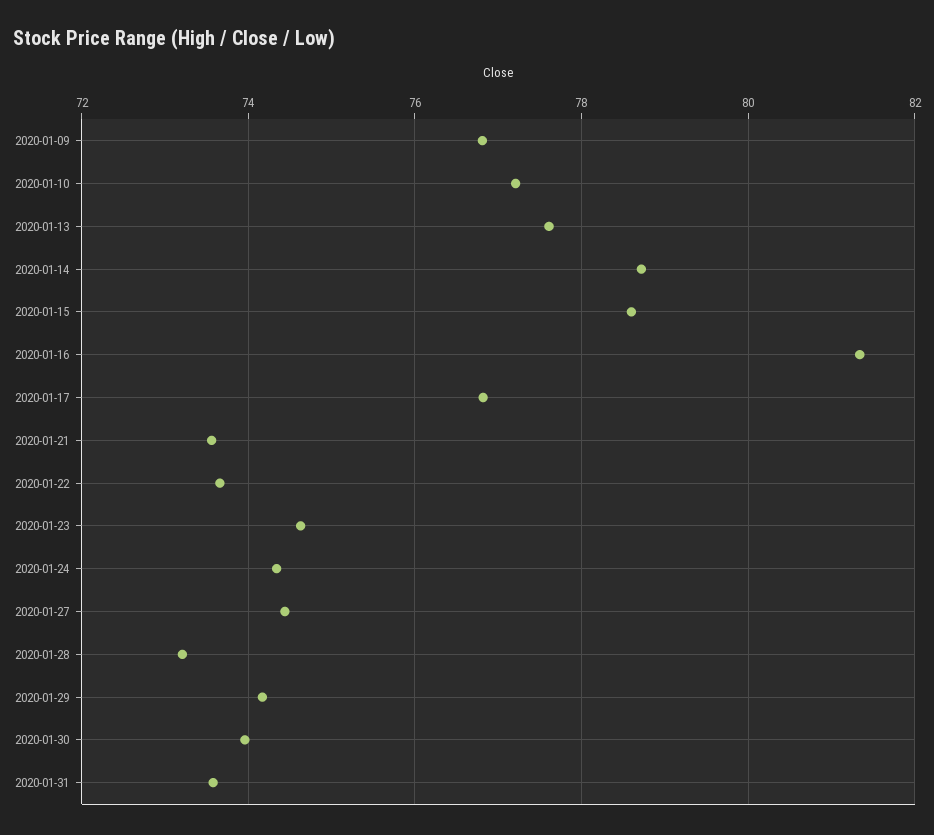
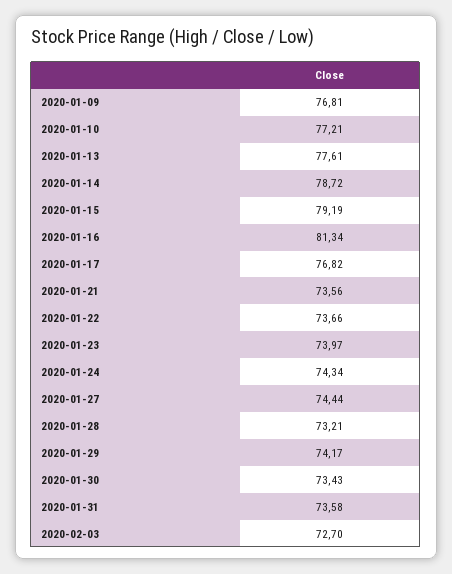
2020-01-15: 78.6 -> 79.19
2020-01-23: 74.6 -> 73.97
2020-01-30: 74 -> 73.43
2020-02-03: none -> 72.7

